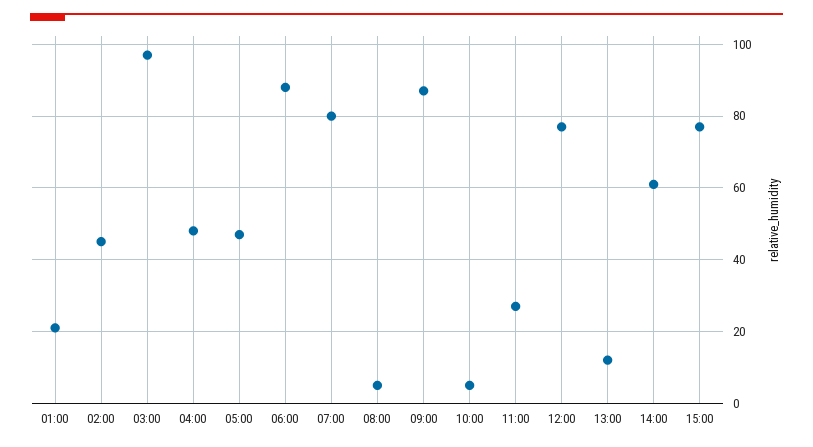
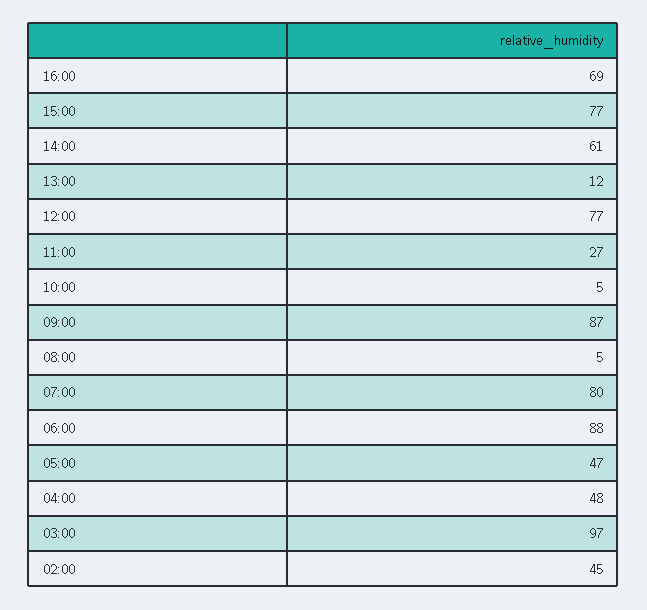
01:00: 20 -> none
16:00: none -> 69

